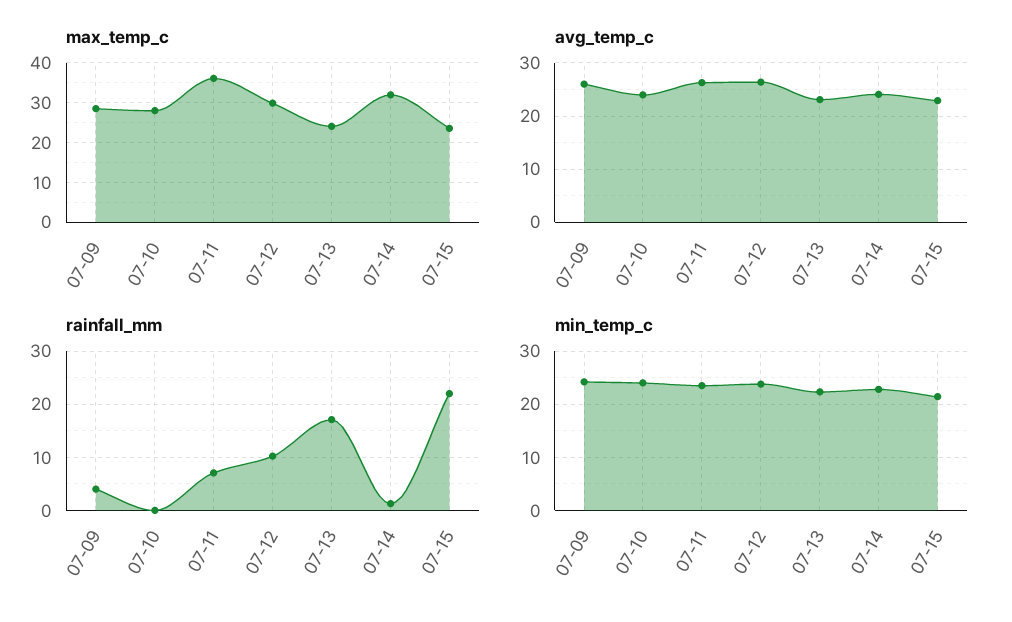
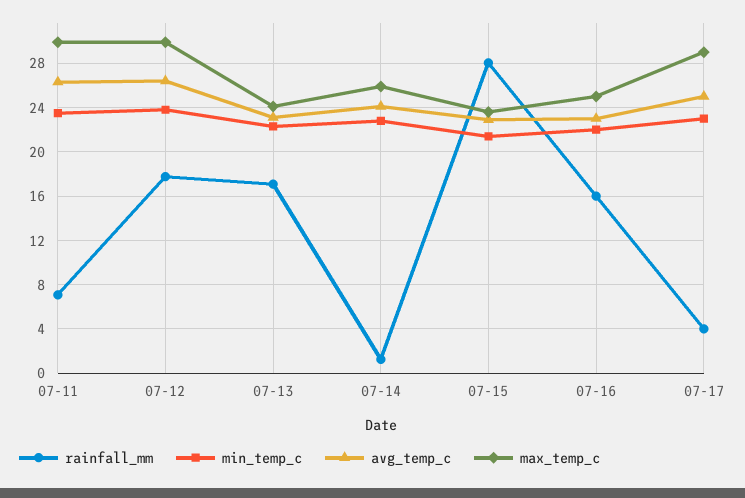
max_temp_c, 07-09: 28 -> none
max_temp_c, 07-10: 28 -> none
max_temp_c, 07-11: 36 -> 30
max_temp_c, 07-14: 32 -> 26
avg_temp_c, 07-09: 26 -> none
avg_temp_c, 07-10: 24 -> none
rainfall_mm, 07-09: 4 -> none
rainfall_mm, 07-10: 0 -> none
rainfall_mm, 07-12: 10 -> 18
rainfall_mm, 07-15: 22 -> 28
min_temp_c, 07-09: 24 -> none
min_temp_c, 07-10: 24 -> none
rainfall_mm, 07-16: none -> 16
min_temp_c, 07-16: none -> 22
avg_temp_c, 07-16: none -> 23
max_temp_c, 07-16: none -> 25
rainfall_mm, 07-17: none -> 4
min_temp_c, 07-17: none -> 23
avg_temp_c, 07-17: none -> 25
max_temp_c, 07-17: none -> 29

